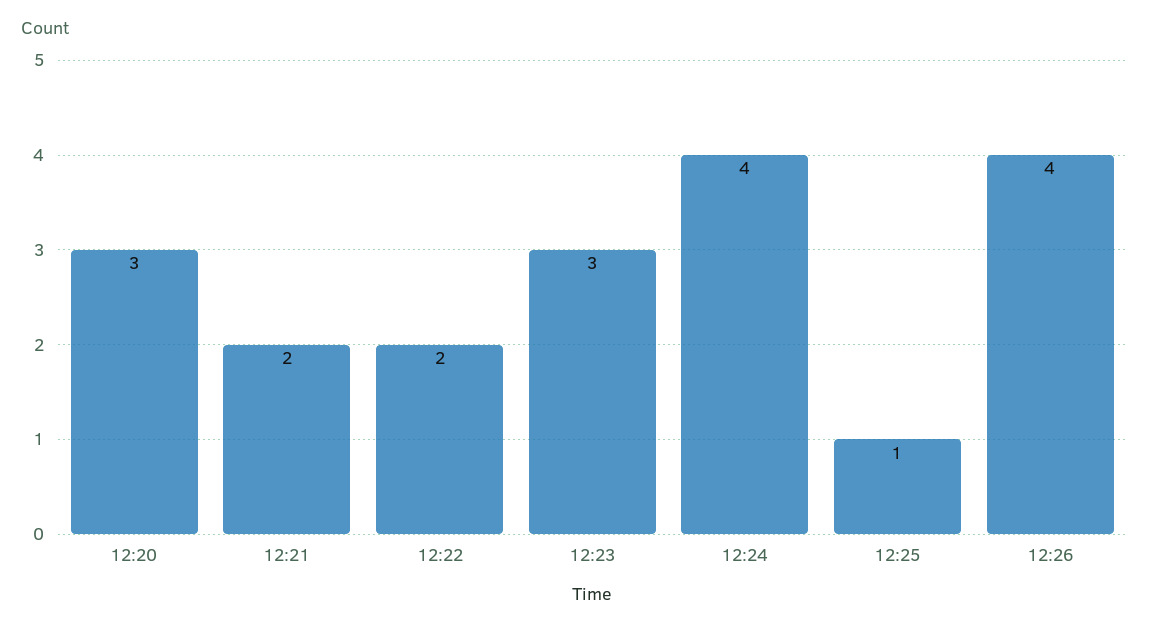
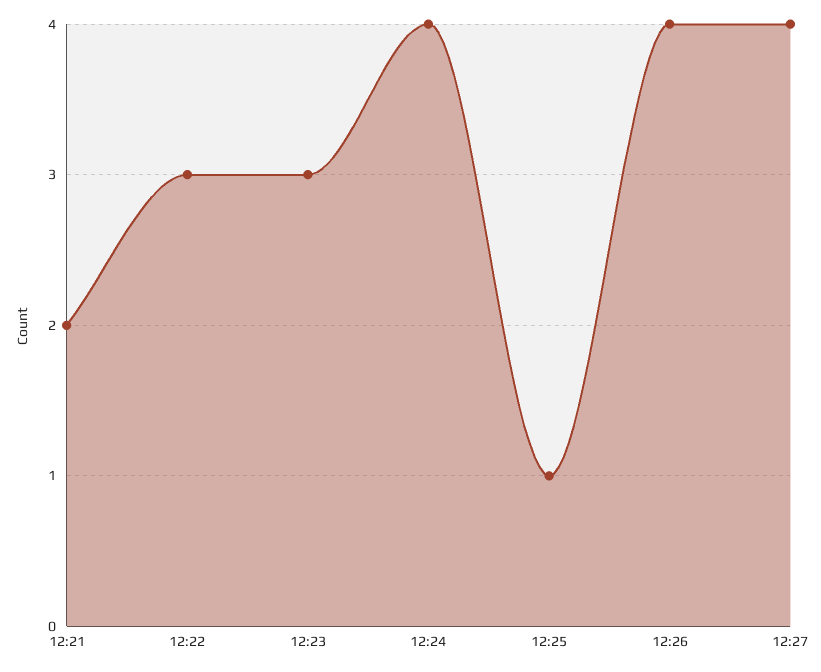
12:20: 3 -> none
12:22: 2 -> 3
12:27: none -> 4

